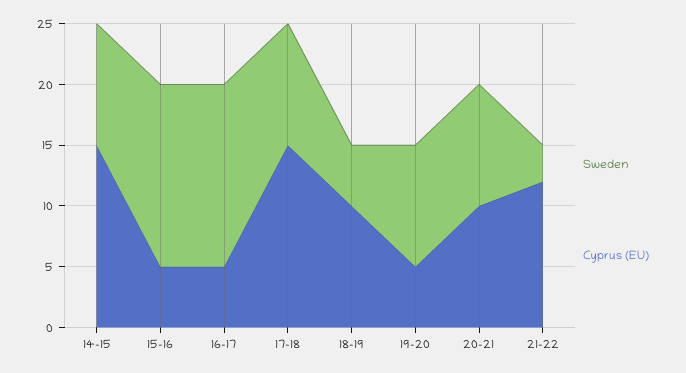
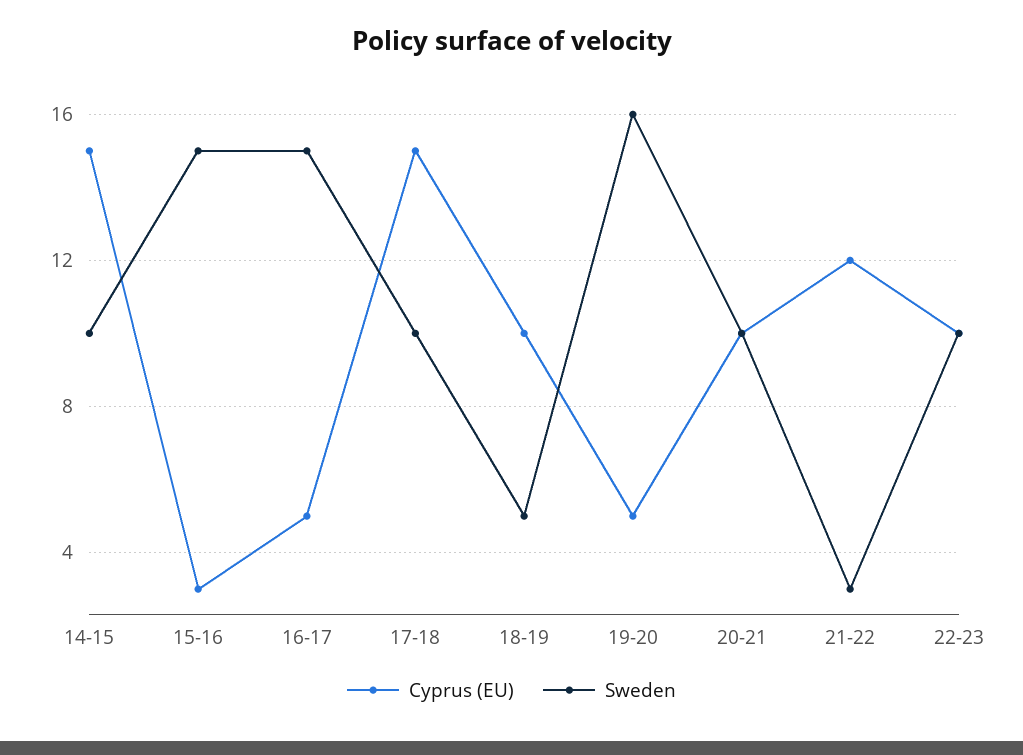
Cyprus (EU), 15-16: 5 -> 3
Sweden, 19-20: 10 -> 16
Cyprus (EU), 22-23: none -> 10
Sweden, 22-23: none -> 10

